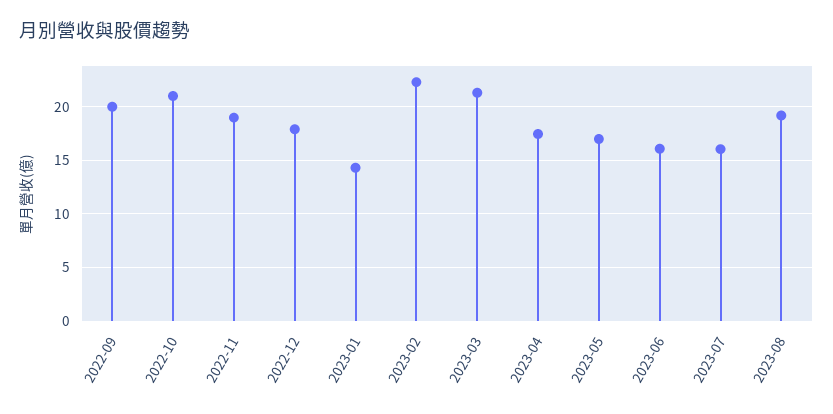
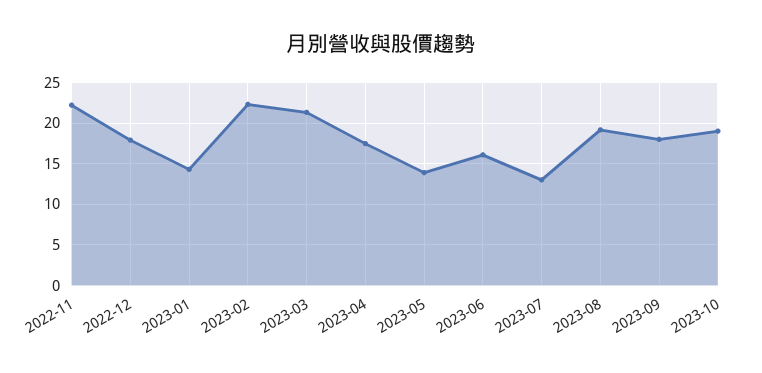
2022-09: 20 -> none
2022-10: 21 -> none
2022-11: 19 -> 22
2023-05: 17 -> 14
2023-07: 16 -> 13
2023-09: none -> 18
2023-10: none -> 19

